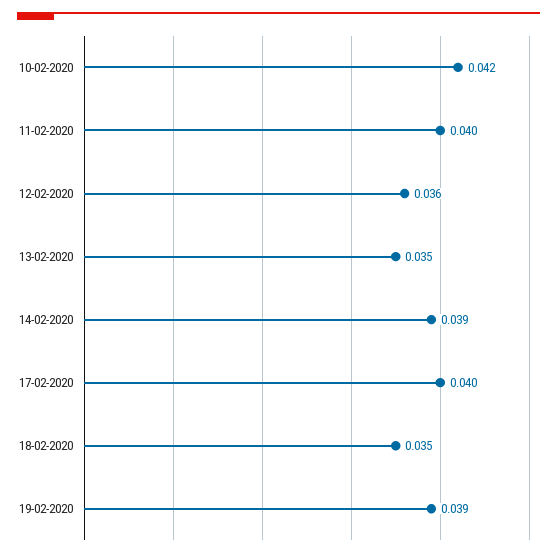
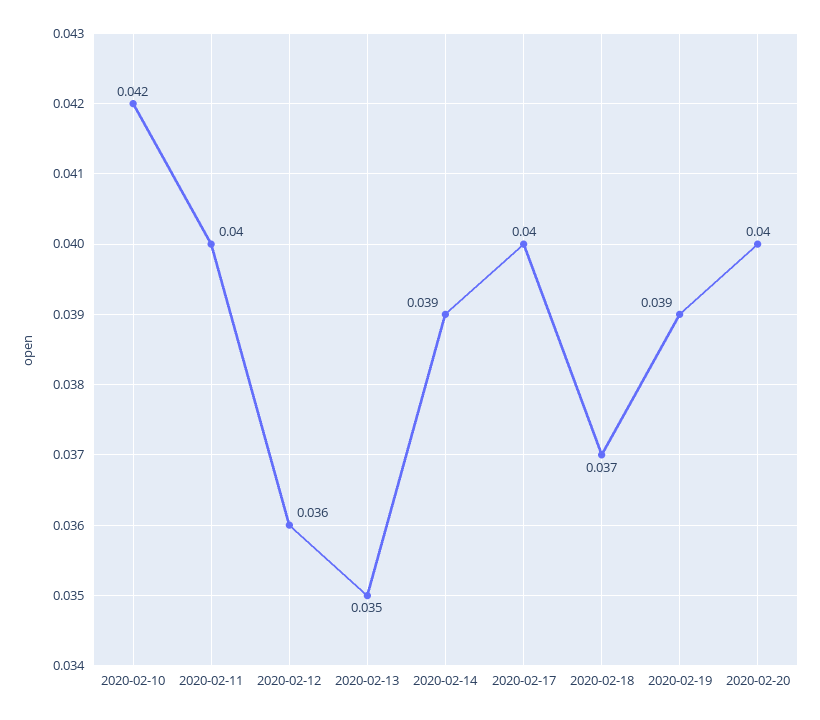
18-02-2020: 0.035 -> 0.037
2020-02-20: none -> 0.04

